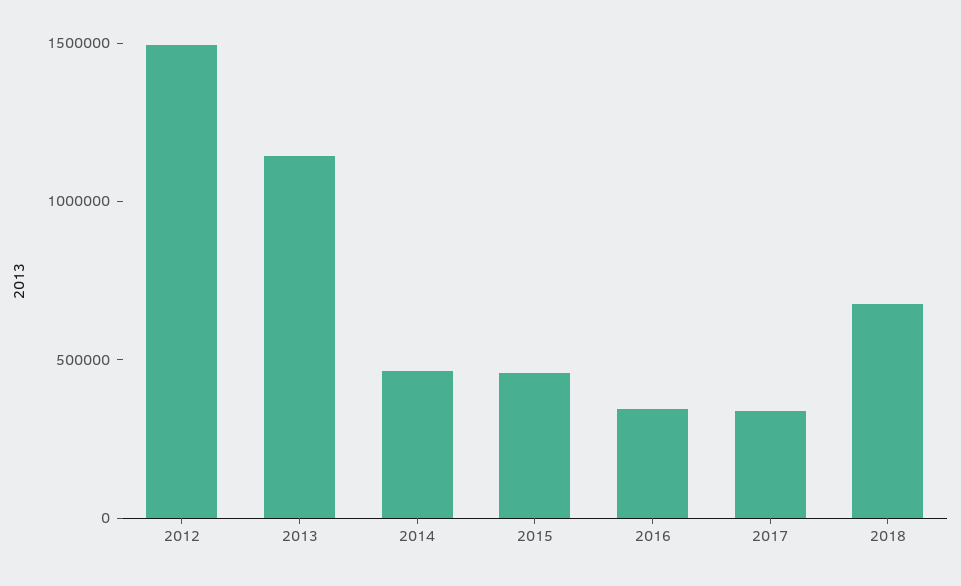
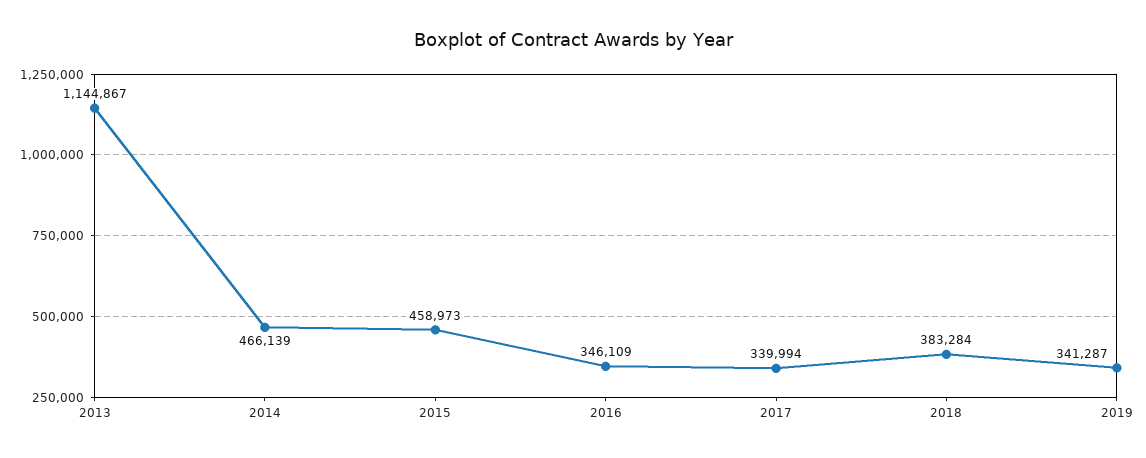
2012: 1500000 -> none
2018: 700000 -> 383284
2019: none -> 341287

